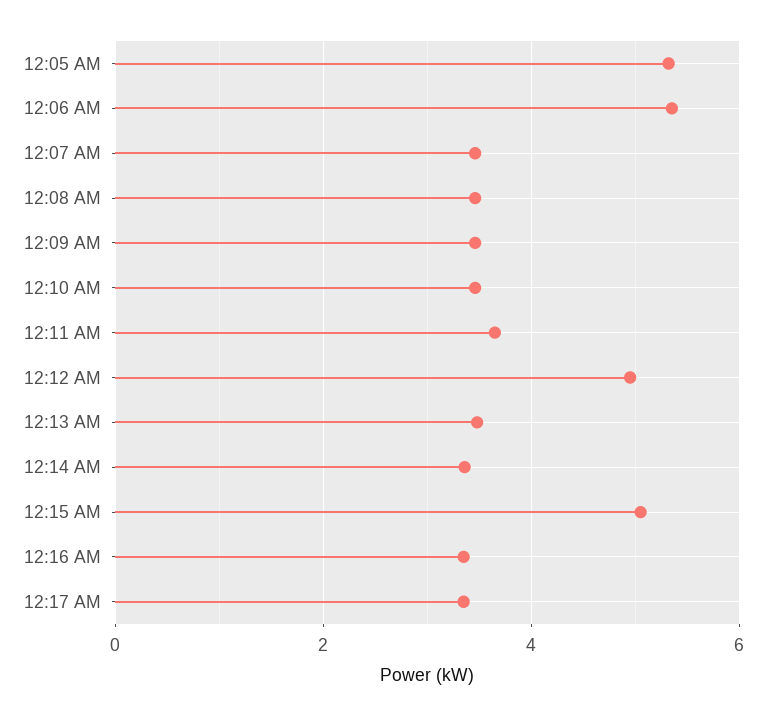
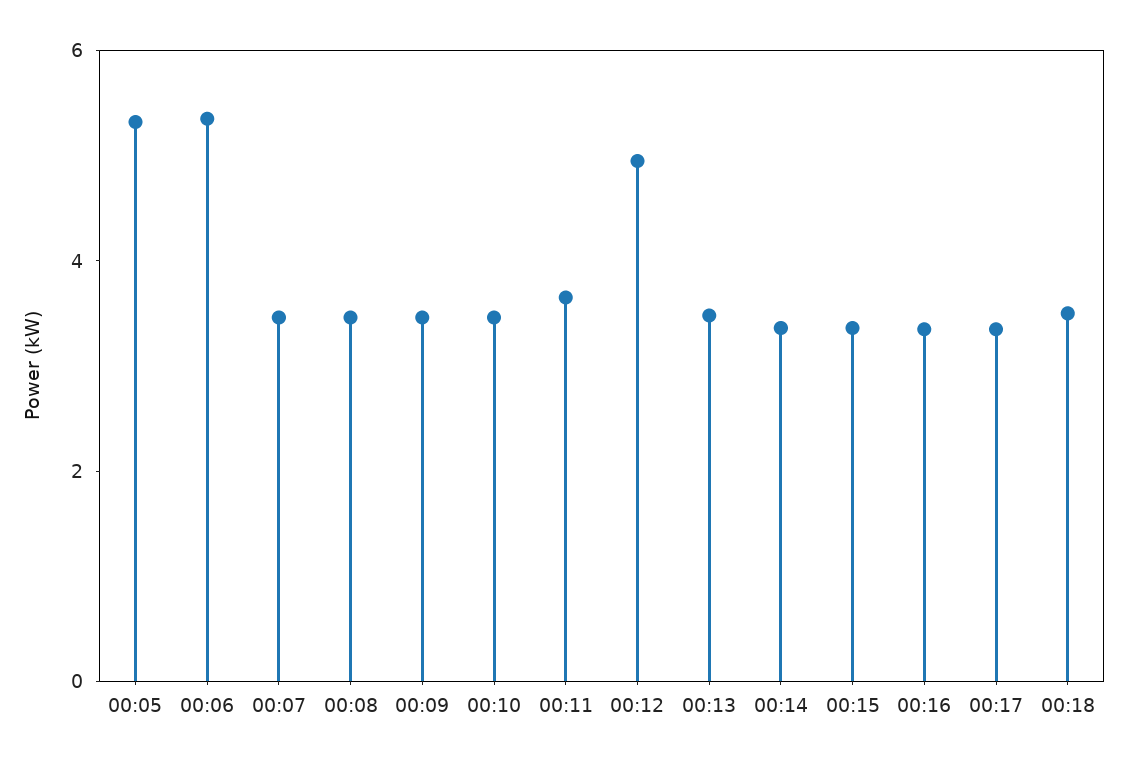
12:15 AM: 5 -> 3.5
00:18: none -> 3.5

